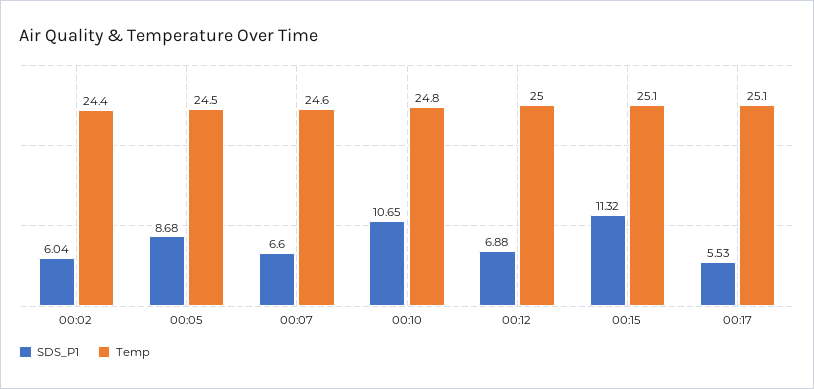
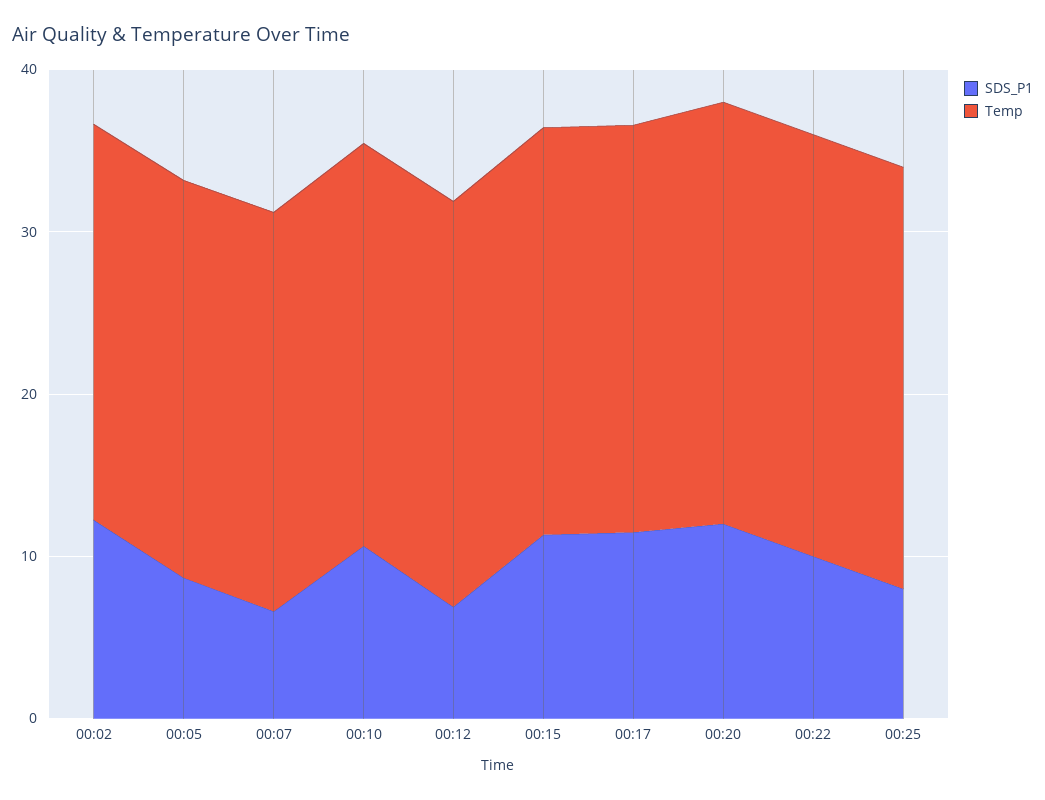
SDS_P1, 00:02: 6.04 -> 12
SDS_P1, 00:17: 5.53 -> 12
SDS_P1, 00:20: none -> 12
Temp, 00:20: none -> 26
SDS_P1, 00:22: none -> 10
Temp, 00:22: none -> 26
SDS_P1, 00:25: none -> 8
Temp, 00:25: none -> 26

